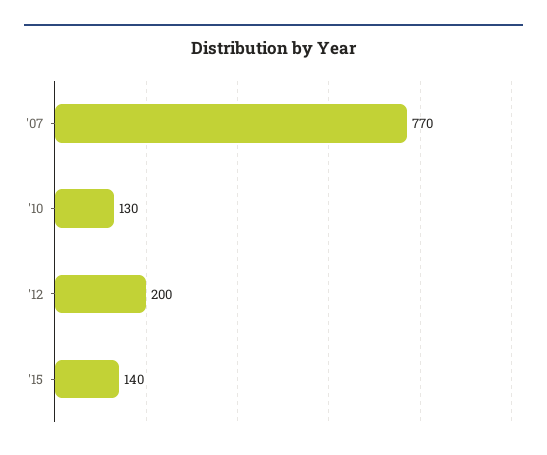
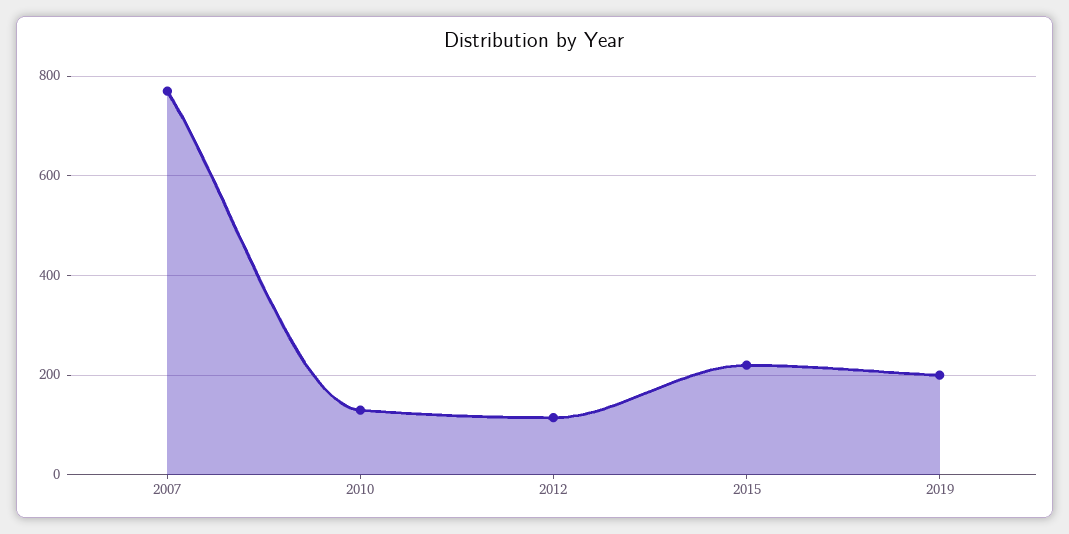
'12: 200 -> 120
'15: 140 -> 220
2019: none -> 200

